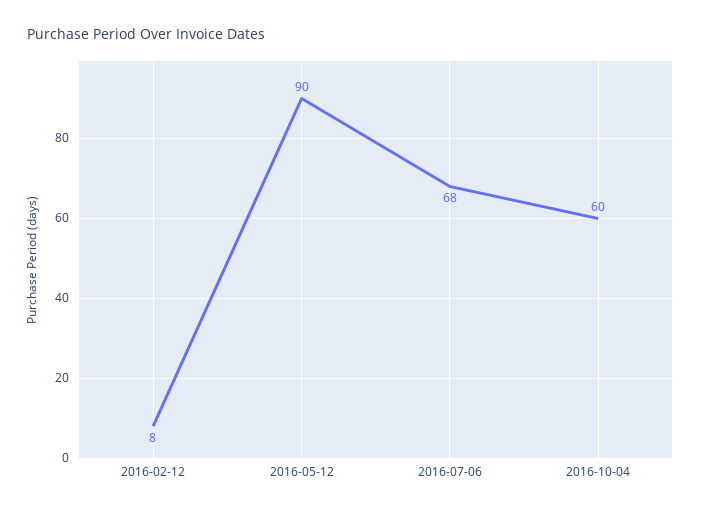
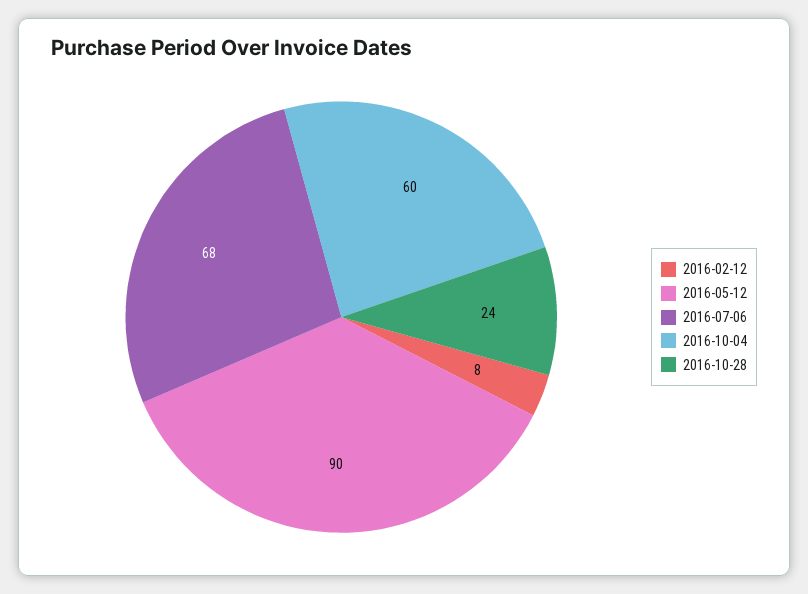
2016-10-28: none -> 24

